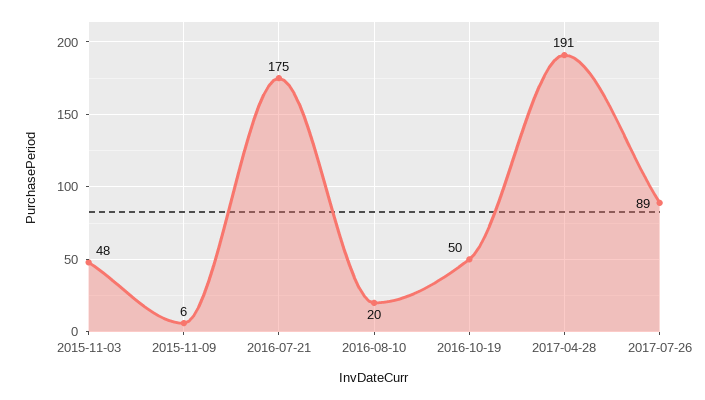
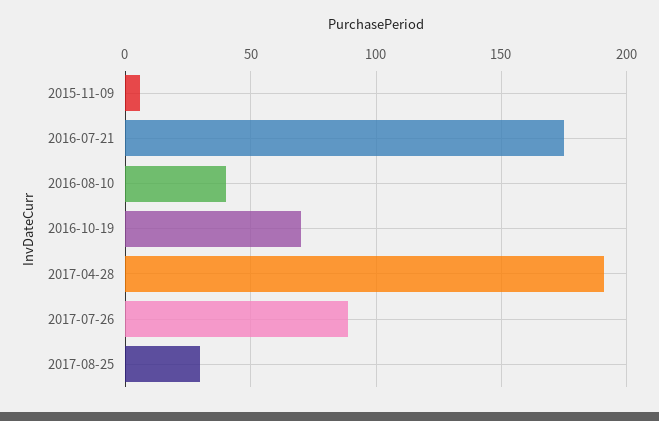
2015-11-03: 48 -> none
2016-08-10: 20 -> 40
2016-10-19: 50 -> 70
2017-08-25: none -> 30

